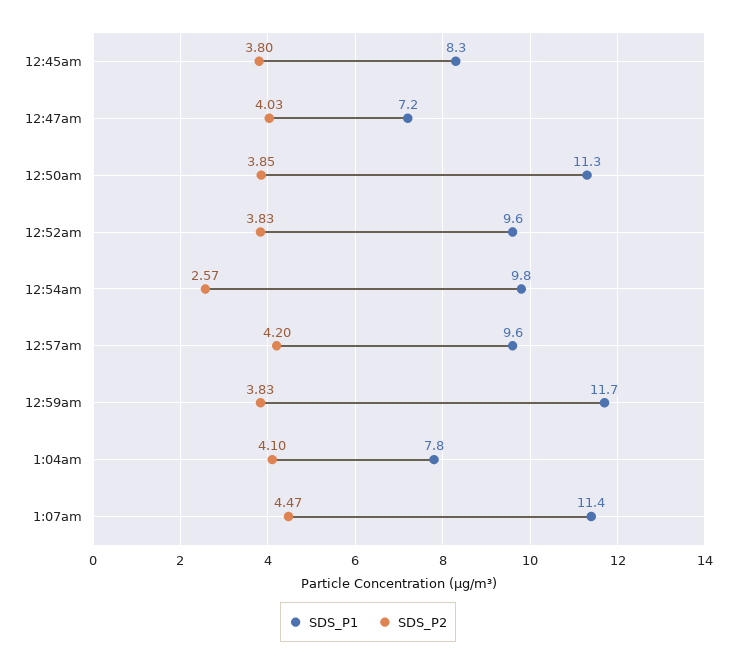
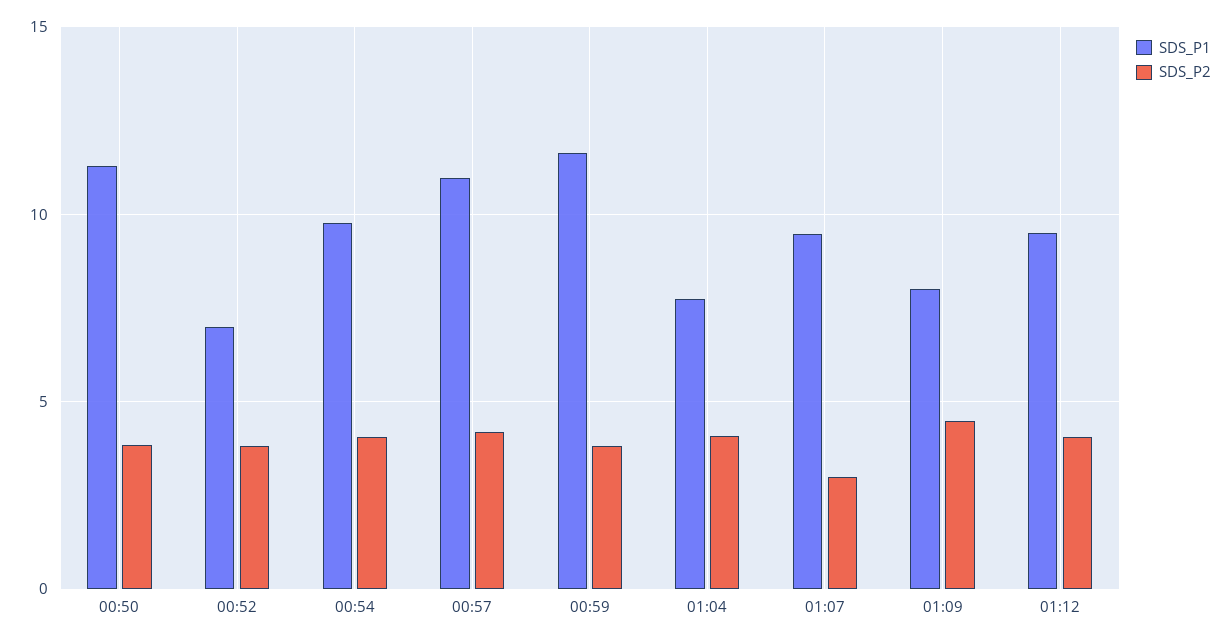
SDS_P1, 12:45am: 8.3 -> none
SDS_P2, 12:45am: 3.8 -> none
SDS_P1, 12:47am: 7.2 -> none
SDS_P2, 12:47am: 4.03 -> none
SDS_P1, 12:52am: 9.6 -> 7
SDS_P2, 12:54am: 2.57 -> 4
SDS_P1, 12:57am: 9.6 -> 11
SDS_P1, 1:07am: 11.4 -> 9.5
SDS_P2, 1:07am: 4.47 -> 3
SDS_P1, 01:09: none -> 8
SDS_P2, 01:09: none -> 4.5
SDS_P1, 01:12: none -> 9.5
SDS_P2, 01:12: none -> 4

